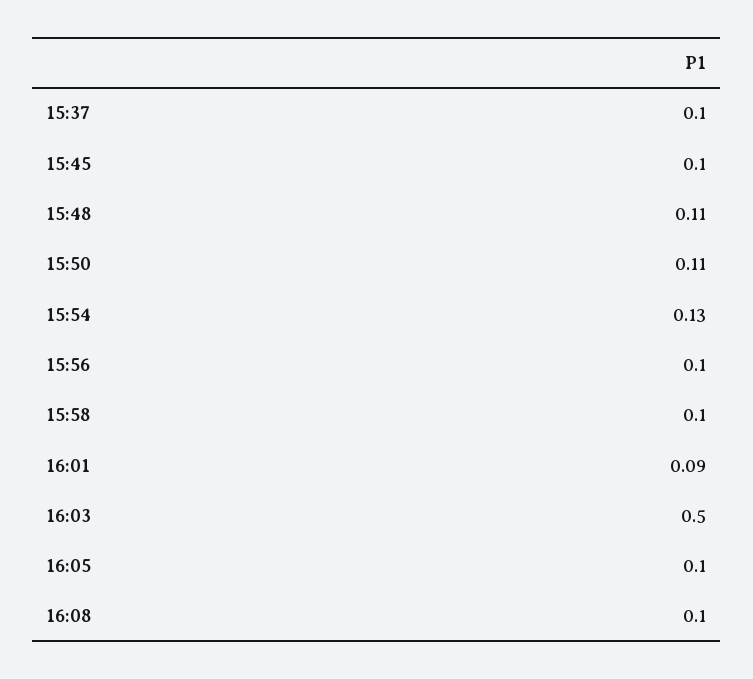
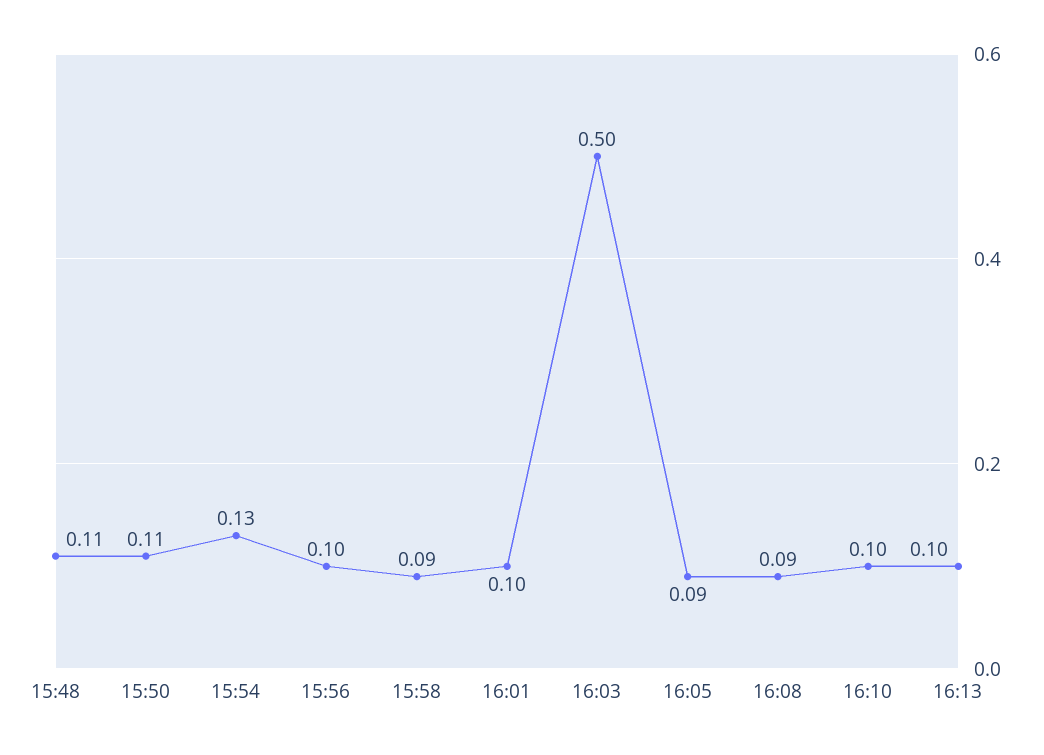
15:37: 0.1 -> none
15:45: 0.1 -> none
15:58: 0.1 -> 0.09
16:01: 0.09 -> 0.1
16:05: 0.1 -> 0.09
16:08: 0.1 -> 0.09
16:10: none -> 0.1
16:13: none -> 0.1

